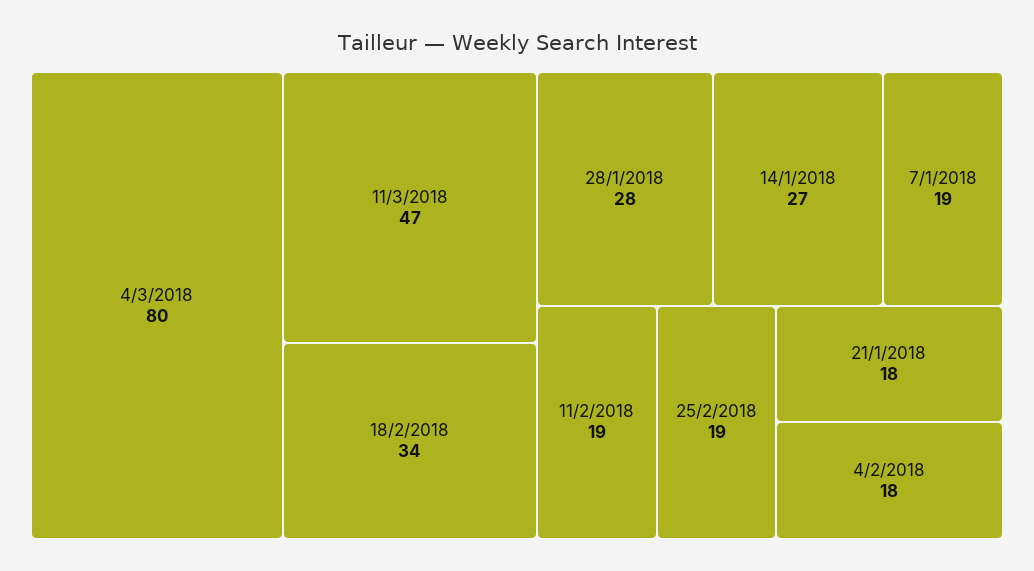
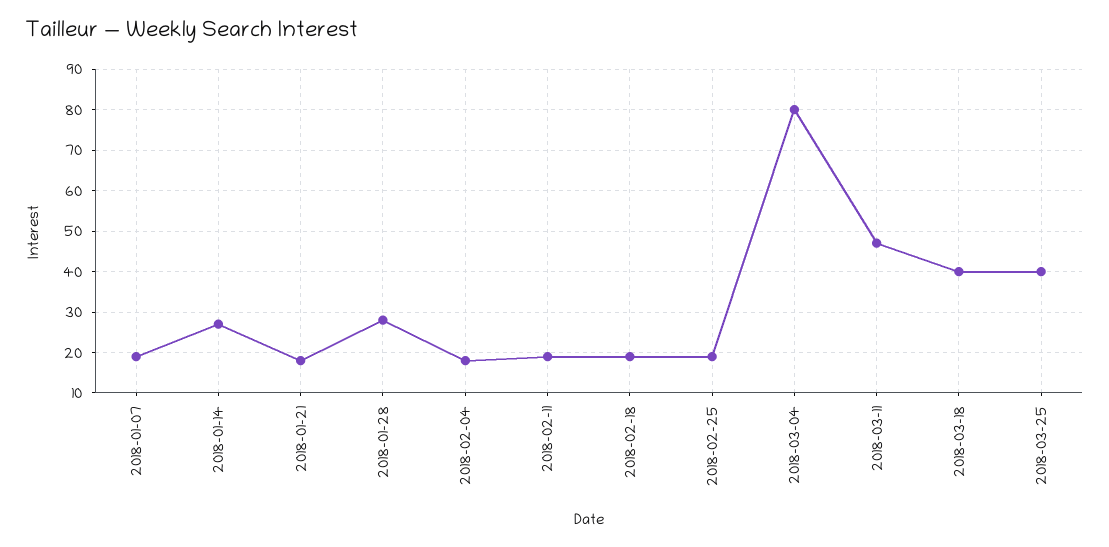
18/2/2018: 34 -> 20
2018-03-18: none -> 40
2018-03-25: none -> 40

